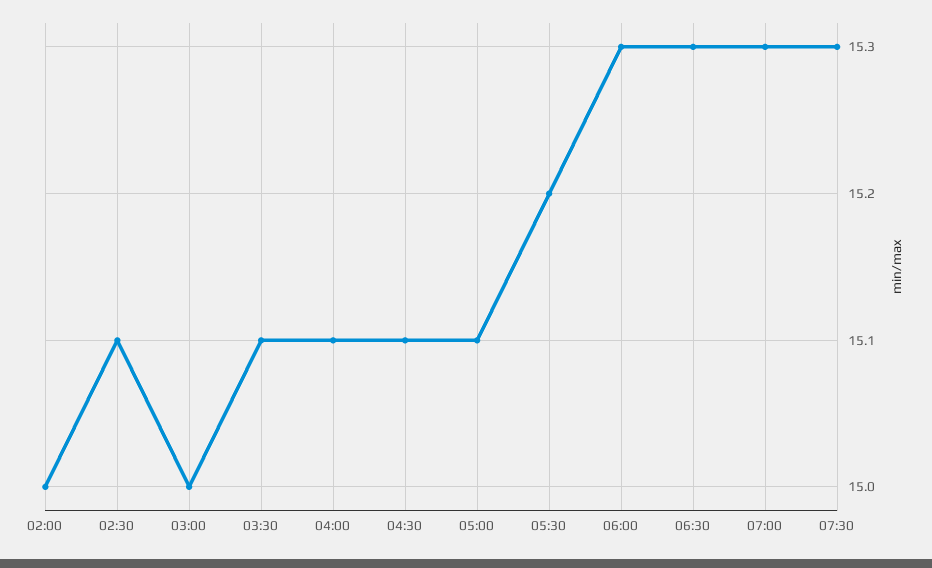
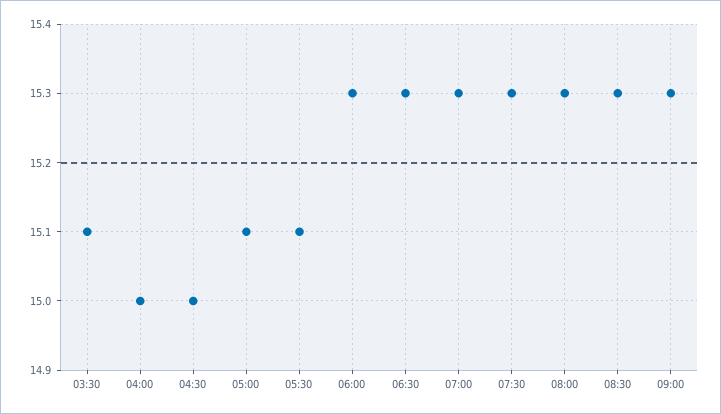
02:00: 15 -> none
02:30: 15.1 -> none
03:00: 15 -> none
04:00: 15.1 -> 15
04:30: 15.1 -> 15
05:30: 15.2 -> 15.1
08:00: none -> 15.3
08:30: none -> 15.3
09:00: none -> 15.3

